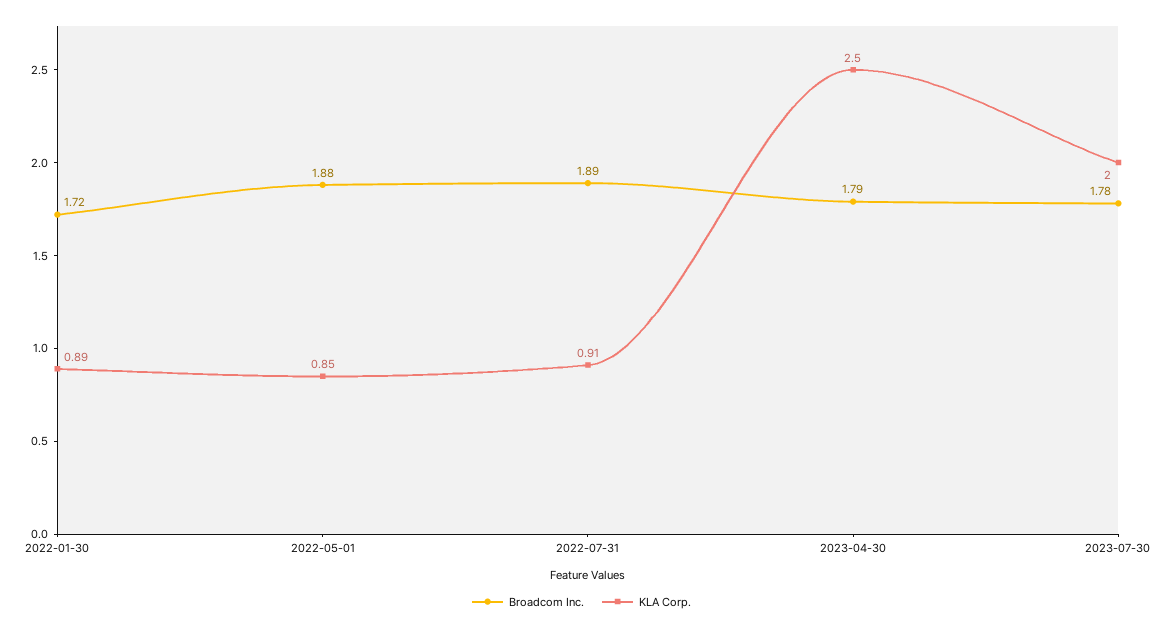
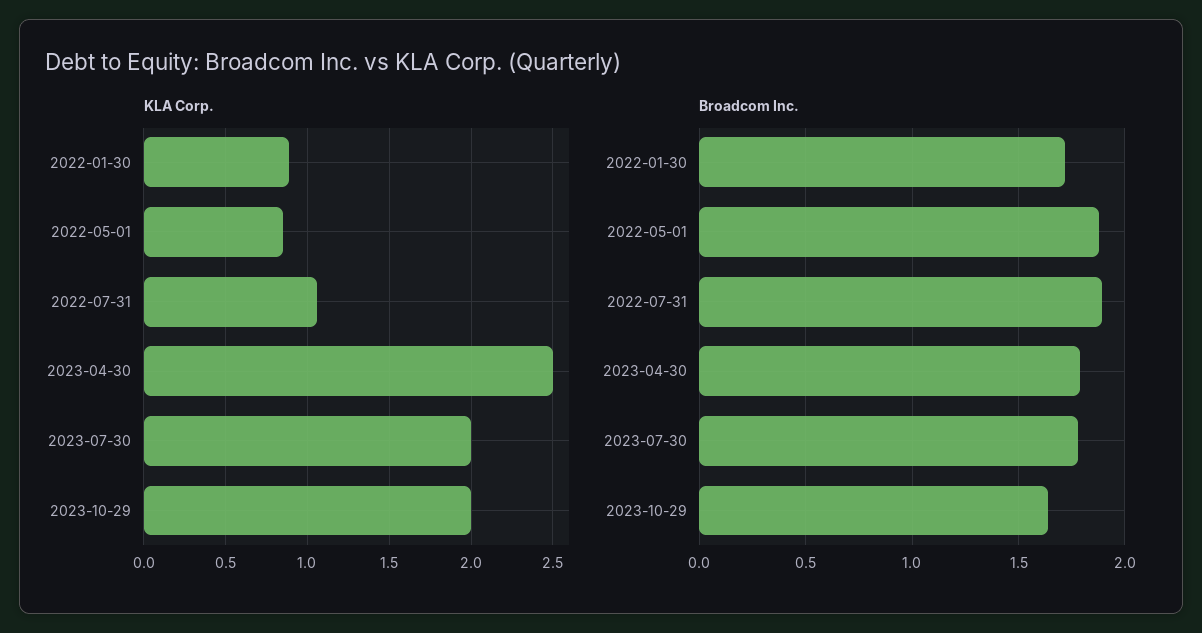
KLA Corp., 2022-07-31: 0.91 -> 1.05
KLA Corp., 2023-10-29: none -> 2
Broadcom Inc., 2023-10-29: none -> 1.65

